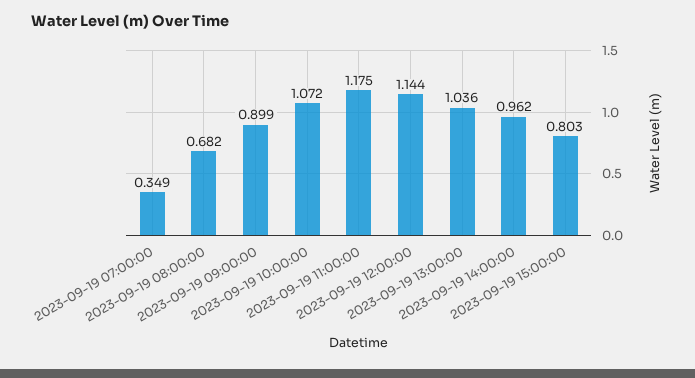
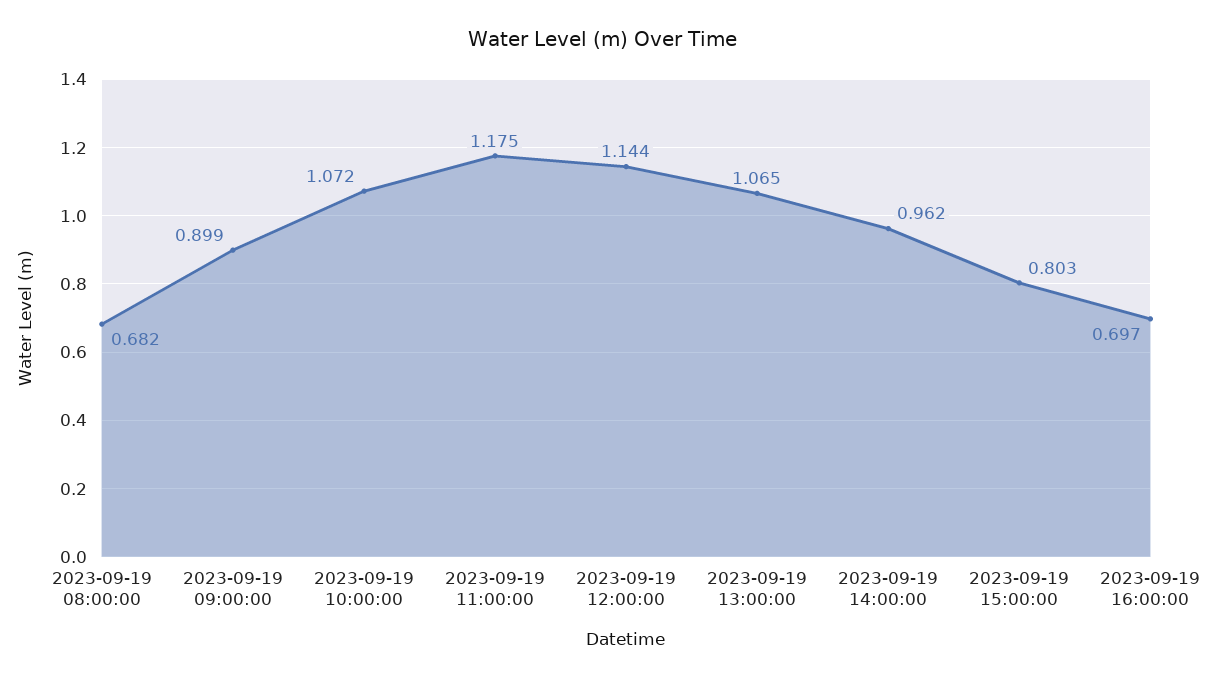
2023-09-19 07:00:00: 0.349 -> none
2023-09-19 13:00:00: 1.036 -> 1.065
2023-09-19 16:00:00: none -> 0.697

